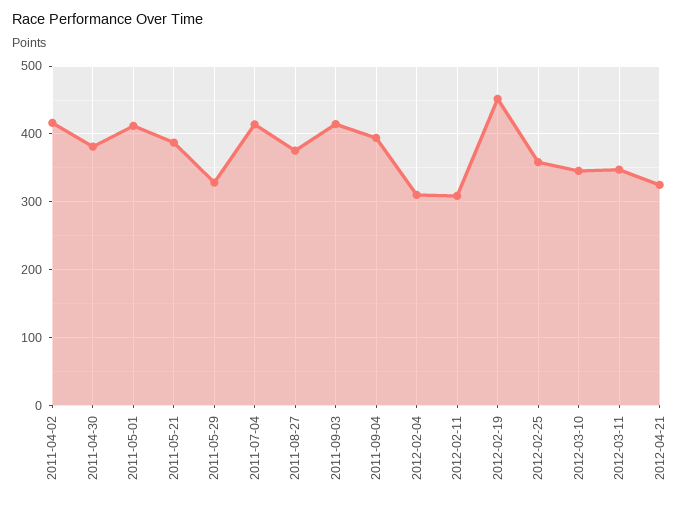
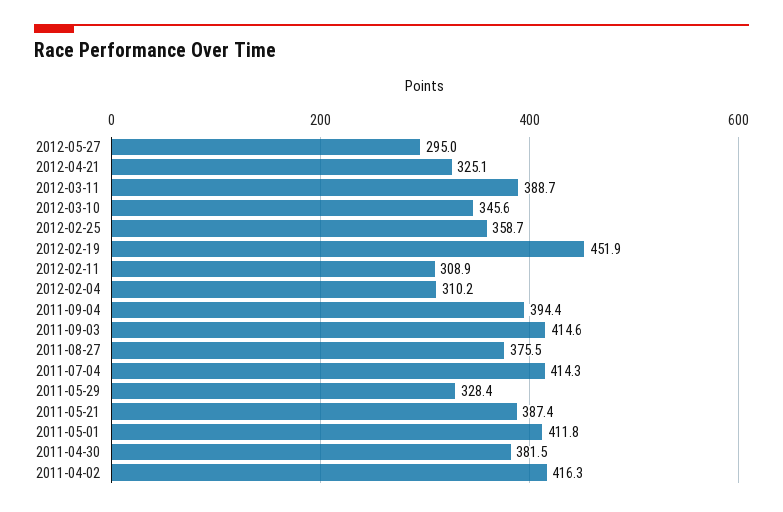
2012-03-11: 350 -> 388.7
2012-05-27: none -> 295

